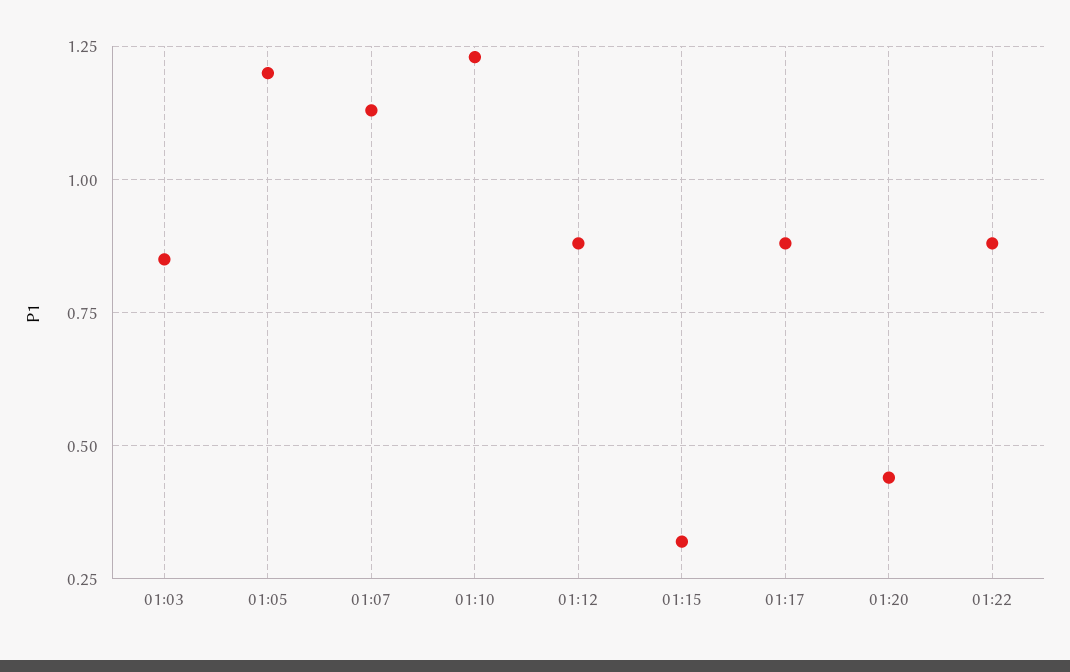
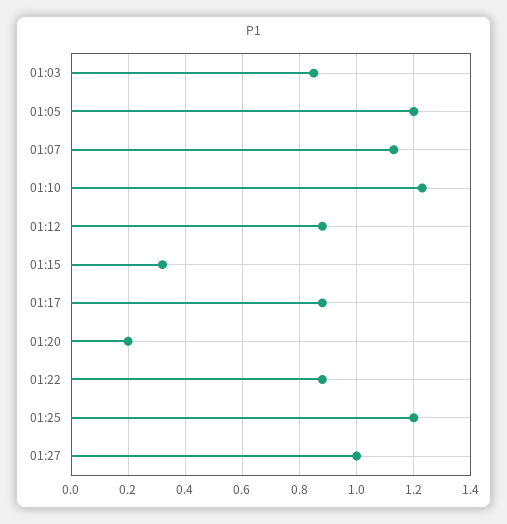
01:20: 0.45 -> 0.2
01:25: none -> 1.2
01:27: none -> 1

